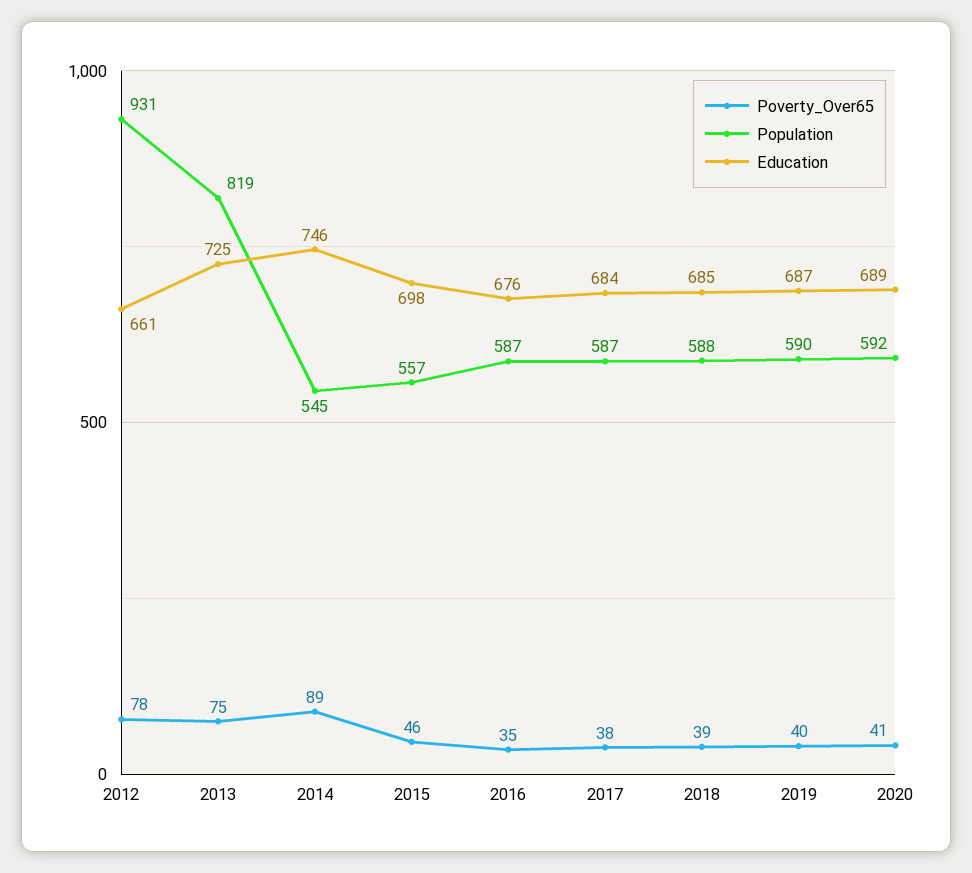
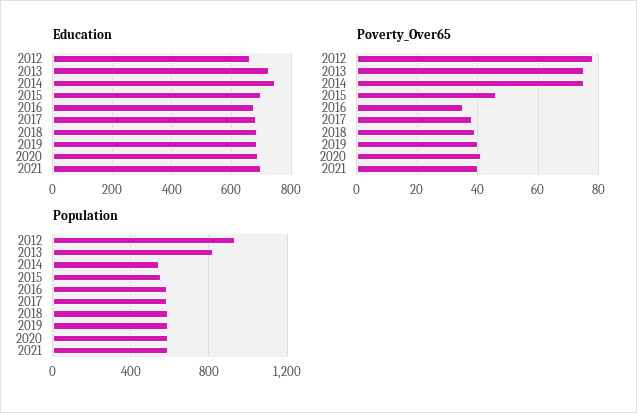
Poverty_Over65, 2014: 89 -> 75
Education, 2021: none -> 700
Poverty_Over65, 2021: none -> 40
Population, 2021: none -> 600

